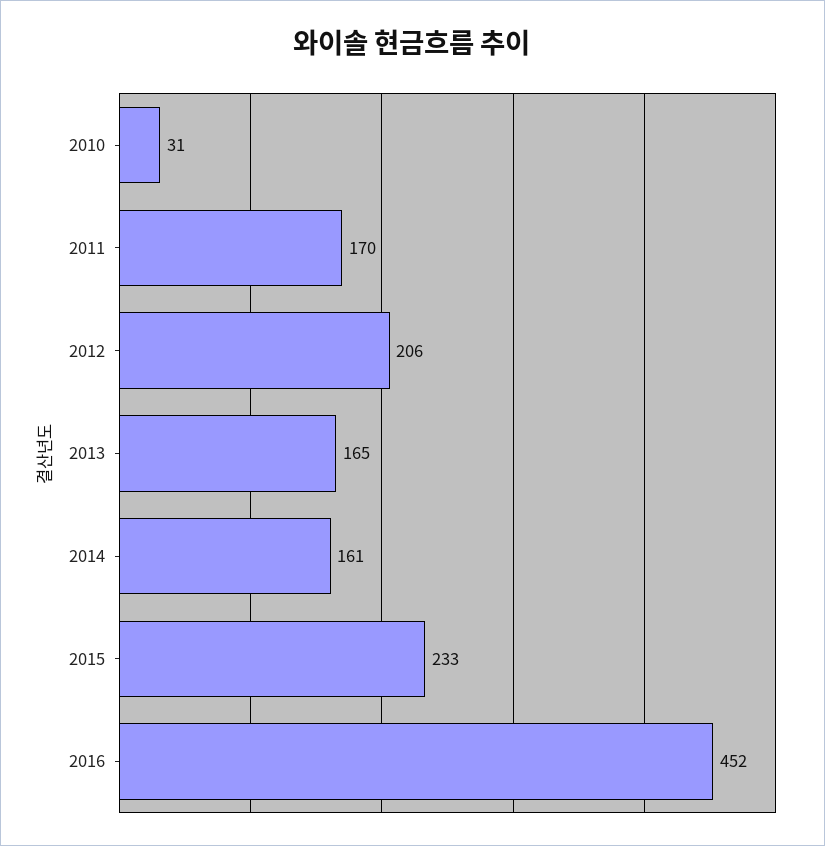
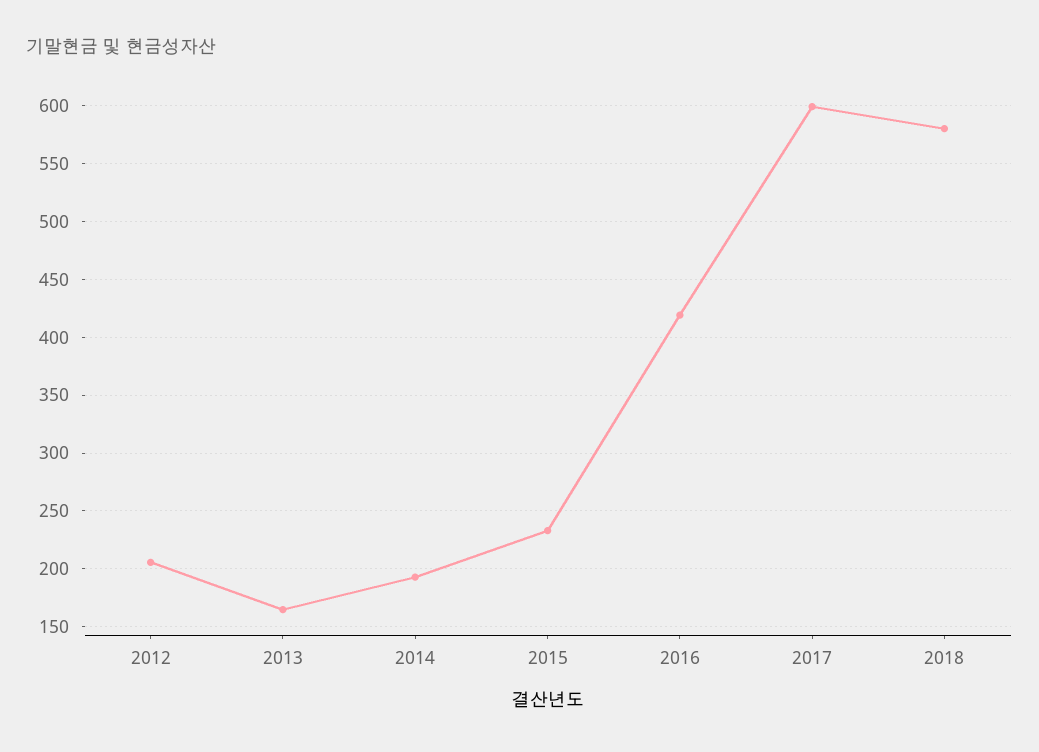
2010: 31 -> none
2011: 170 -> none
2014: 161 -> 190
2016: 452 -> 420
2017: none -> 600
2018: none -> 580

